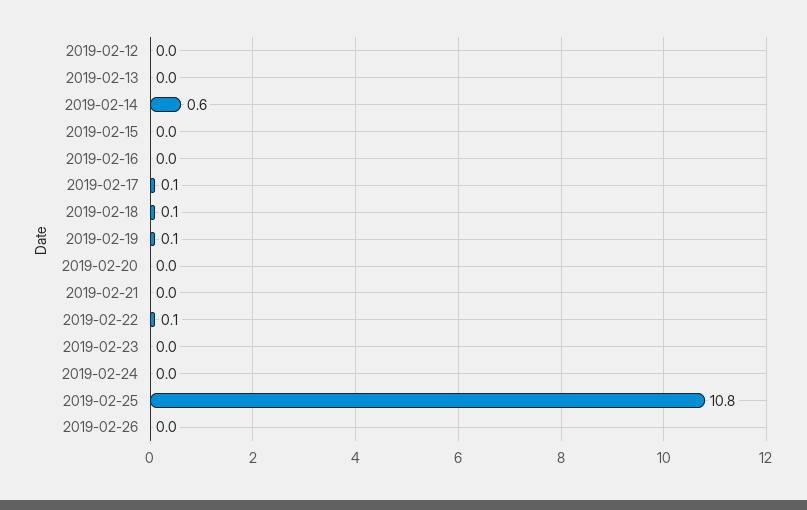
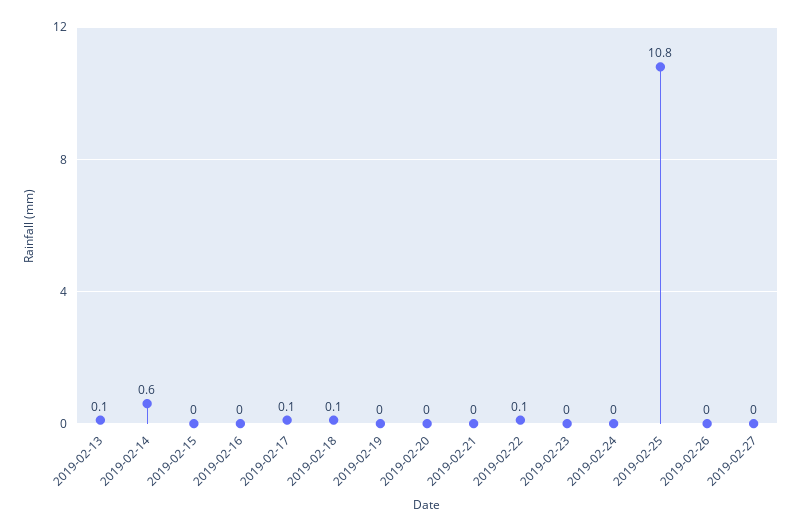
2019-02-12: 0 -> none
2019-02-13: 0 -> 0.1
2019-02-19: 0.1 -> 0
2019-02-27: none -> 0

